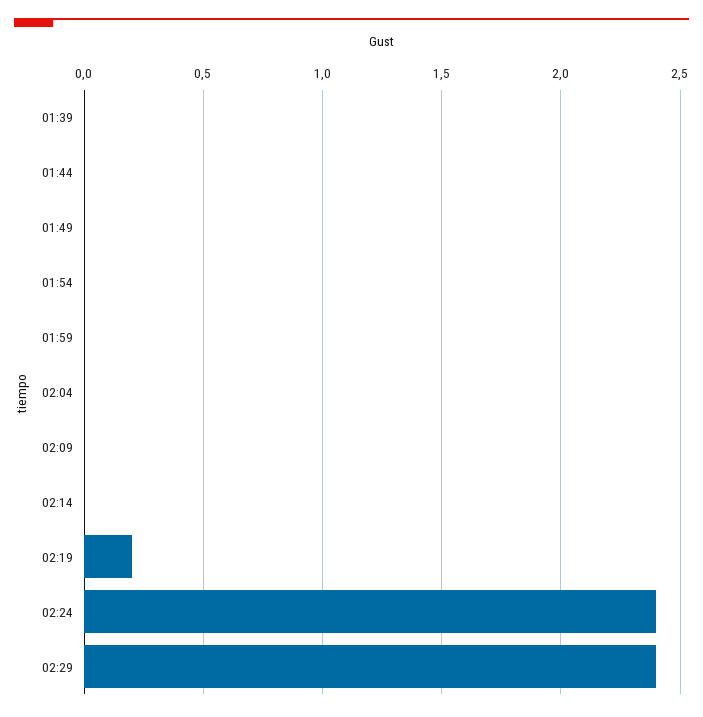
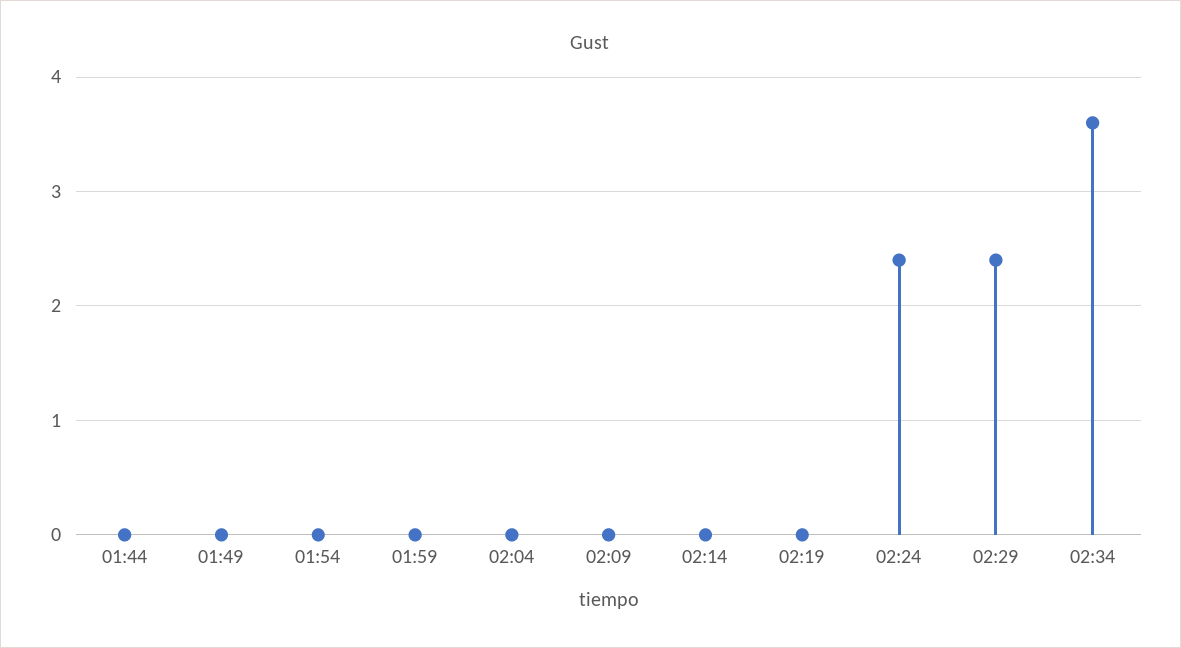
01:39: 0 -> none
02:19: 0.2 -> 0
02:34: none -> 3.6

